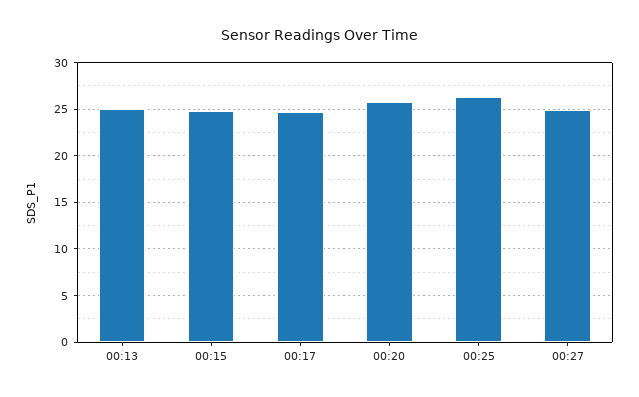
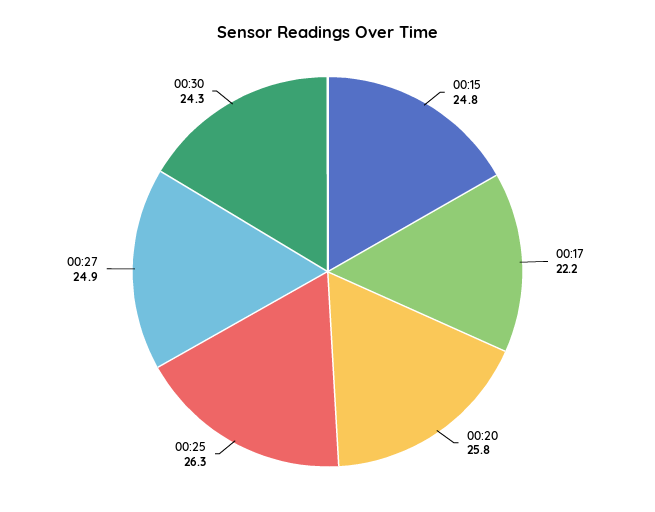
00:13: 25 -> none
00:17: 25 -> 22.2
00:30: none -> 24.3

